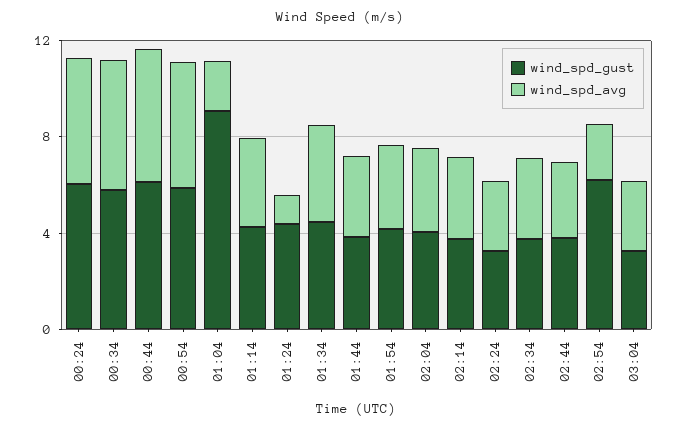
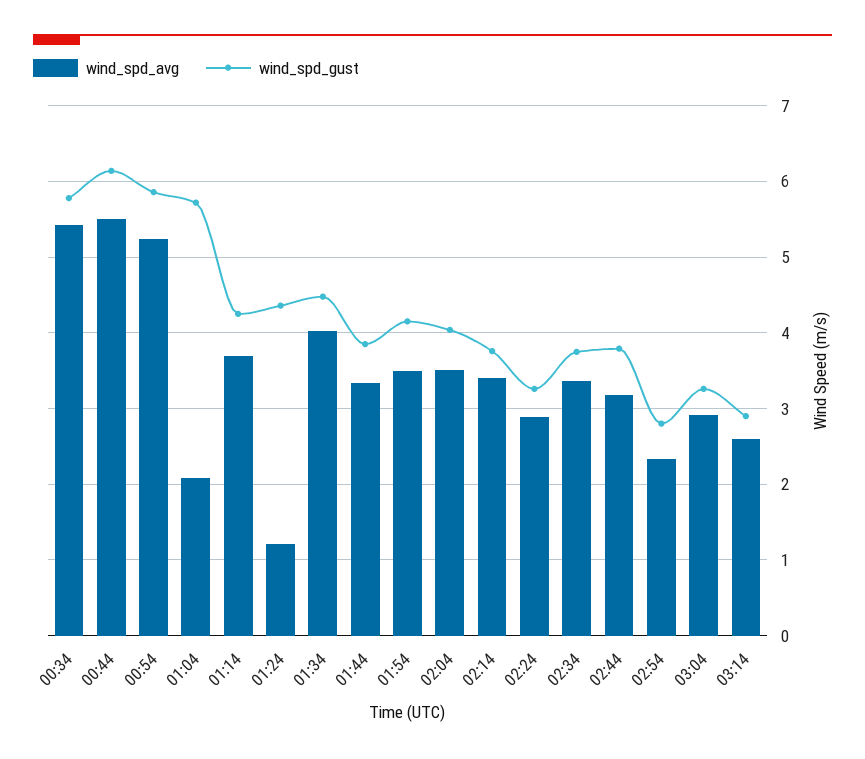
wind_spd_gust, 00:24: 6 -> none
wind_spd_avg, 00:24: 5 -> none
wind_spd_gust, 01:04: 9 -> 5.7
wind_spd_gust, 02:54: 6 -> 2.8
wind_spd_avg, 03:14: none -> 2.6
wind_spd_gust, 03:14: none -> 2.9

